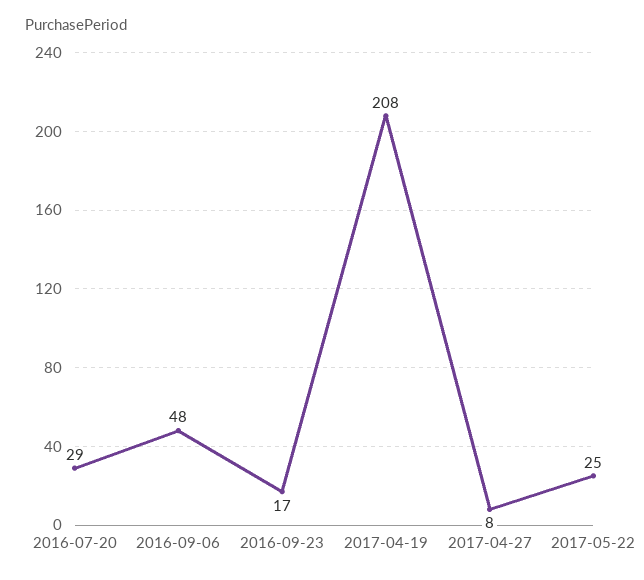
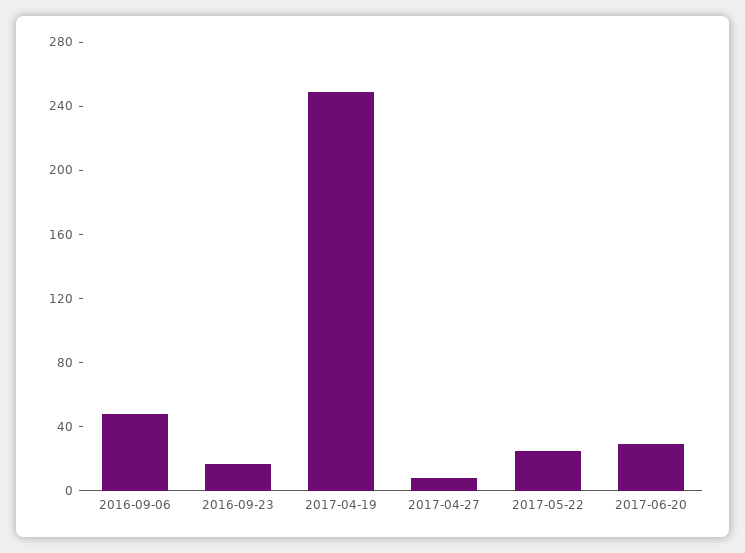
2016-07-20: 29 -> none
2017-04-19: 208 -> 250
2017-06-20: none -> 30

